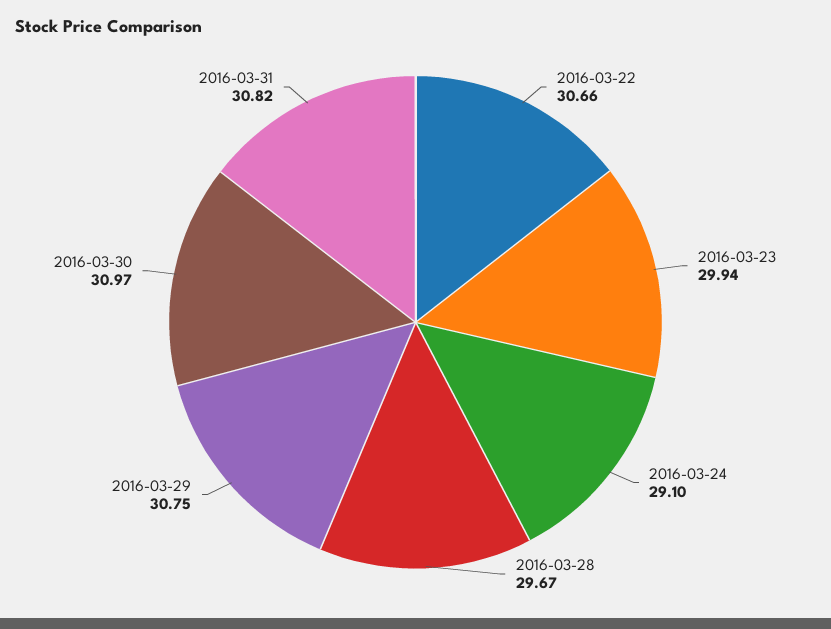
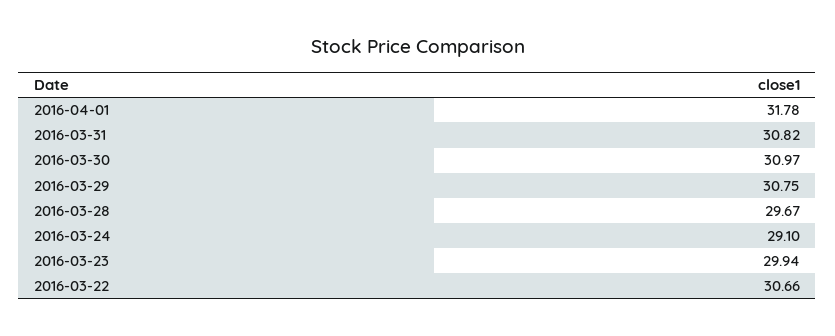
2016-04-01: none -> 31.78

